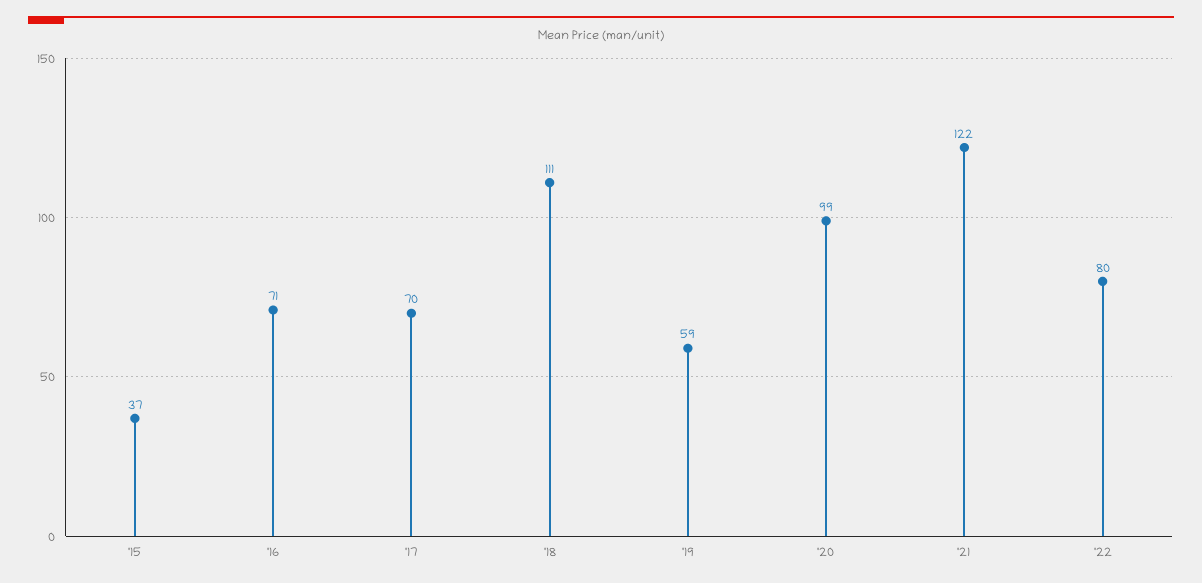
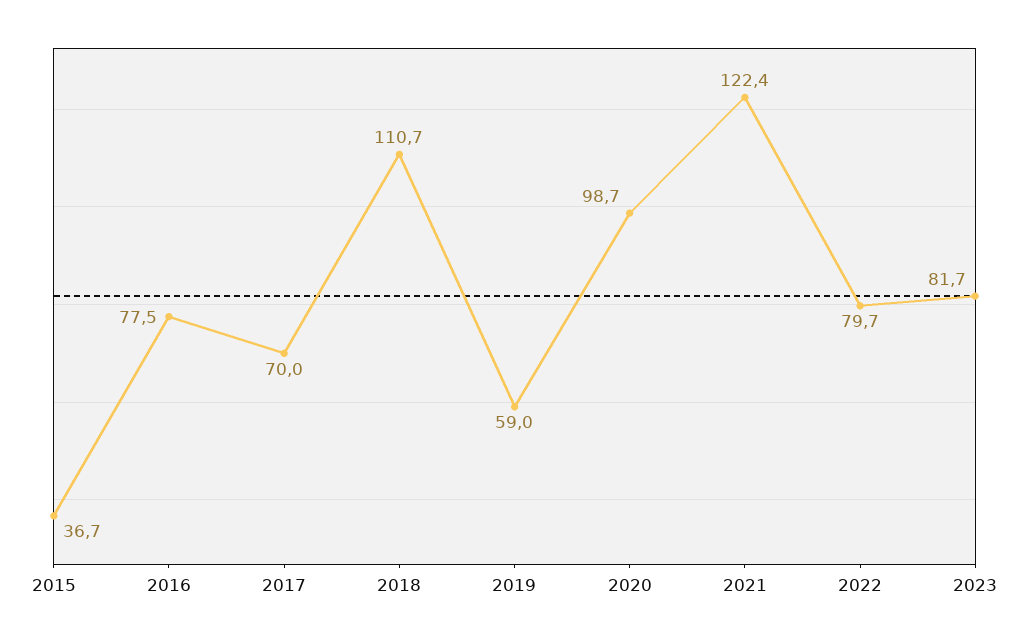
'16: 71 -> 77.5
2023: none -> 81.7

